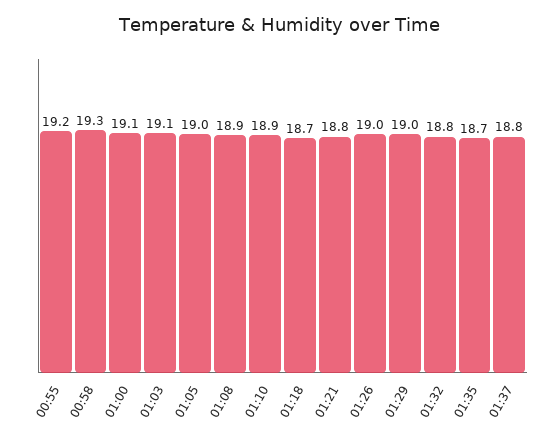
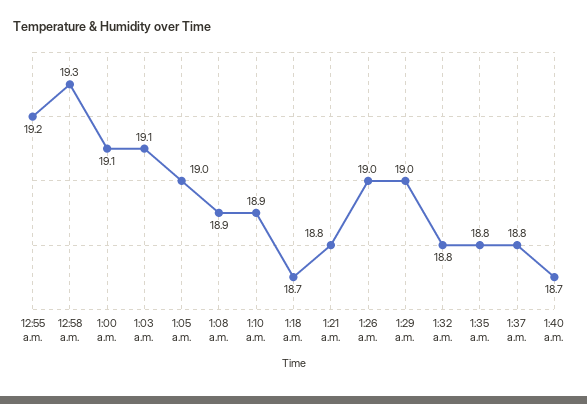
01:35: 18.7 -> 18.8
1:40 a.m.: none -> 18.7

